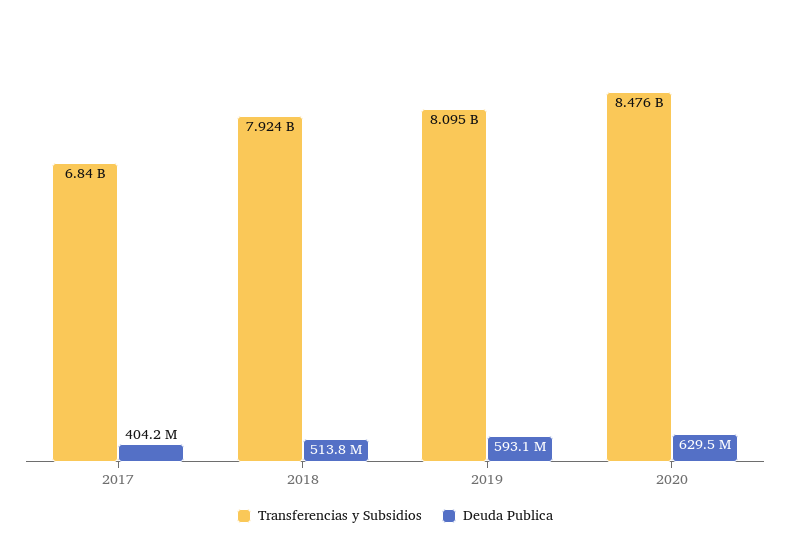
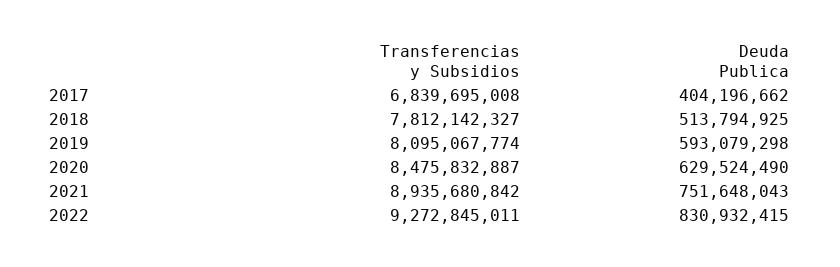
Transferencias y Subsidios, 2018: 7924000000 -> 7812142327
Transferencias y Subsidios, 2021: none -> 8935680842
Deuda Publica, 2021: none -> 751648043
Transferencias y Subsidios, 2022: none -> 9272845011
Deuda Publica, 2022: none -> 830932415

